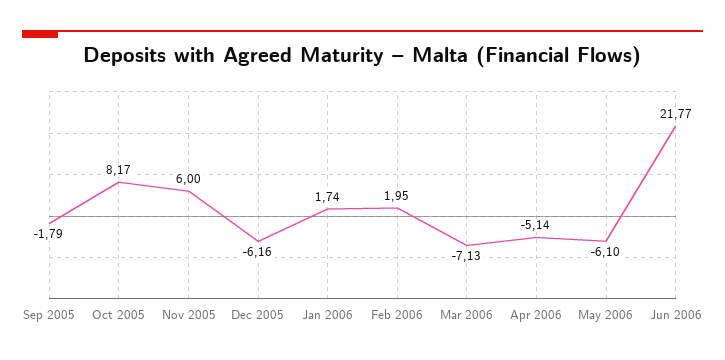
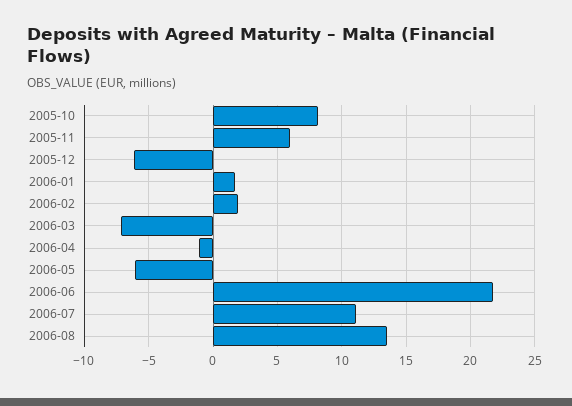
Sep 2005: -1.79 -> none
Apr 2006: -5.14 -> -1
2006-07: none -> 11
2006-08: none -> 13.5

